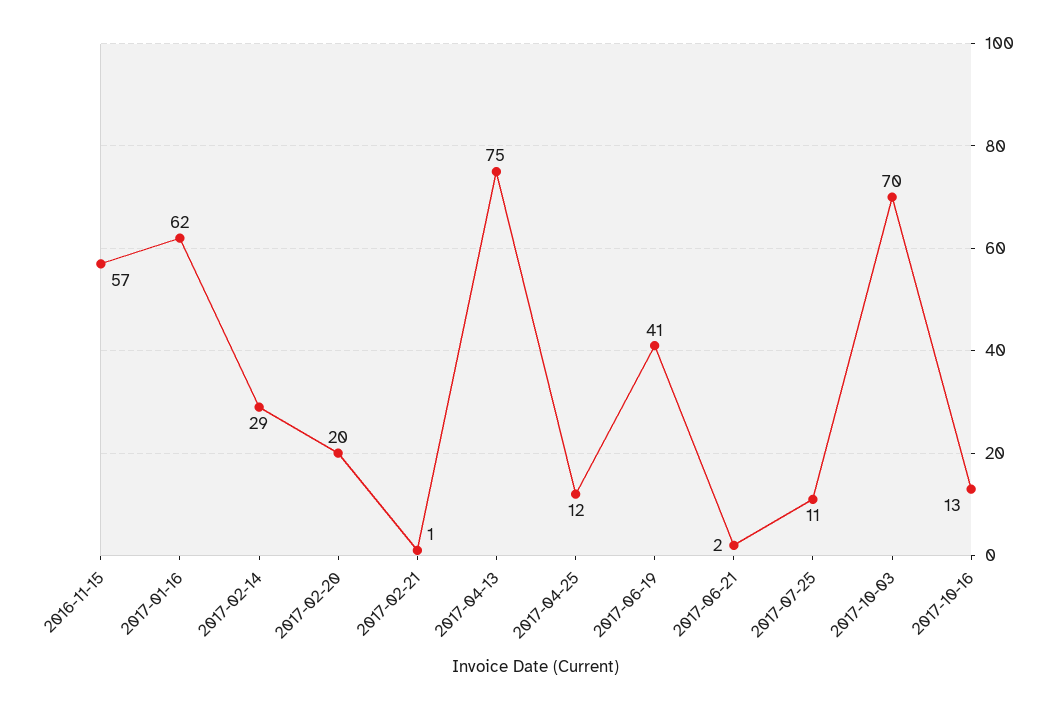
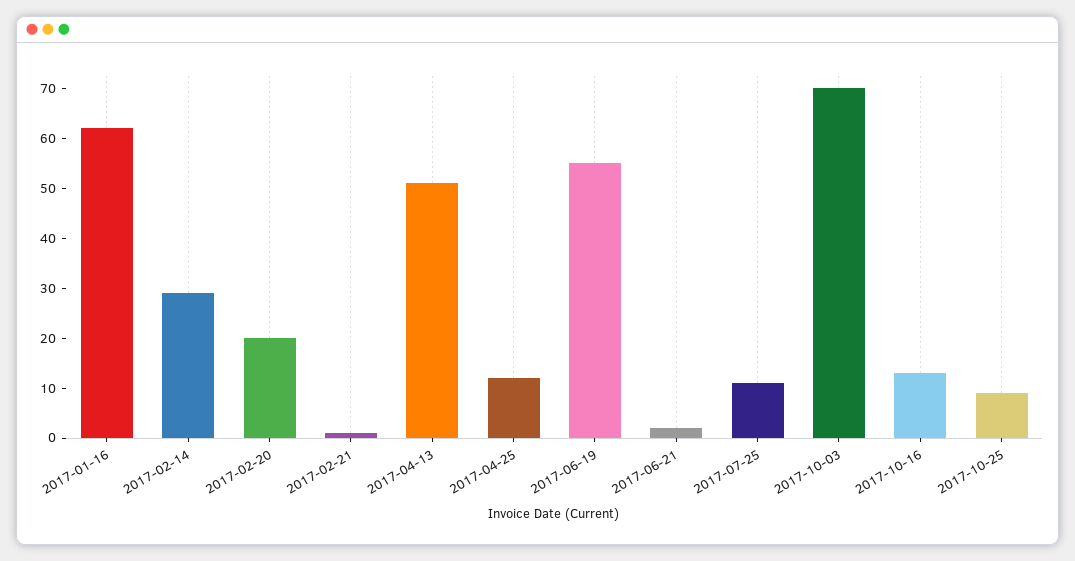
2016-11-15: 57 -> none
2017-04-13: 75 -> 50
2017-06-19: 41 -> 55
2017-10-25: none -> 10

